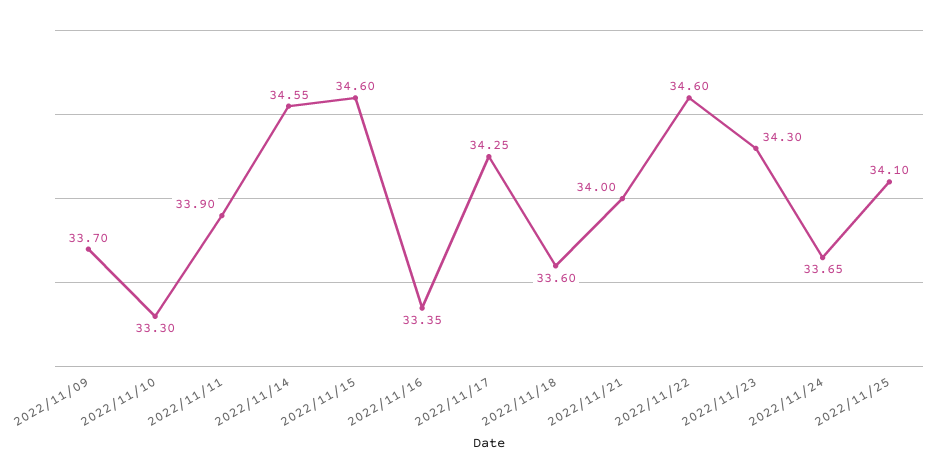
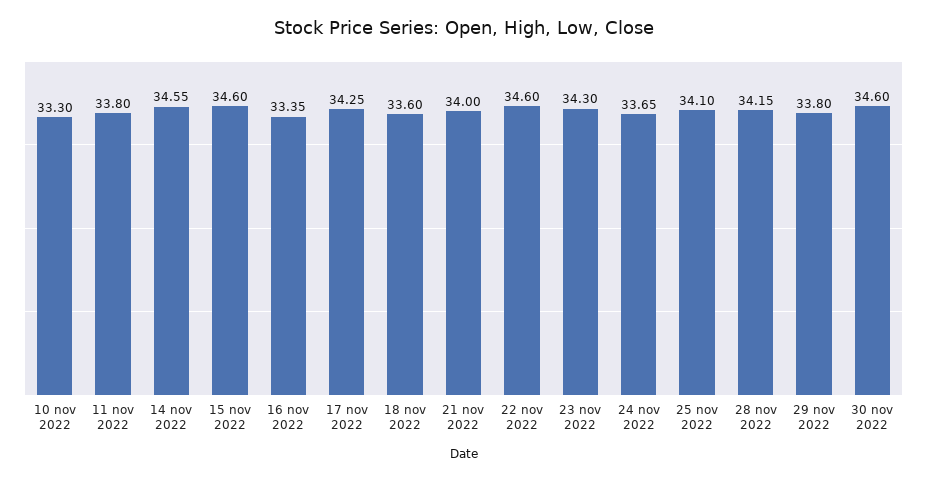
2022/11/09: 33.7 -> none
2022/11/11: 33.9 -> 33.8
28 nov 2022: none -> 34.15
29 nov 2022: none -> 33.8
30 nov 2022: none -> 34.6

